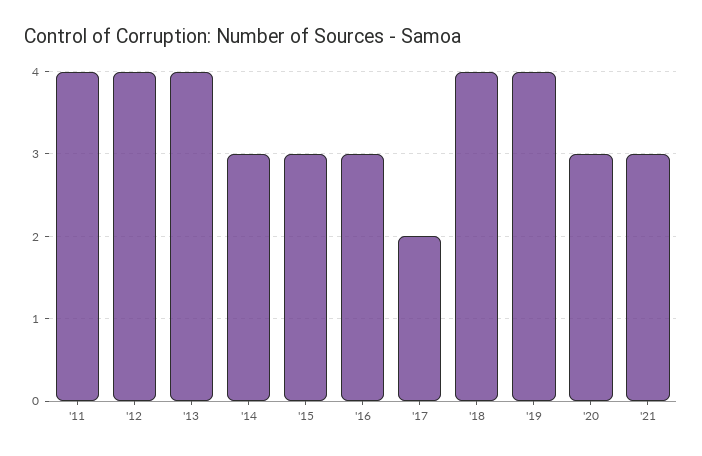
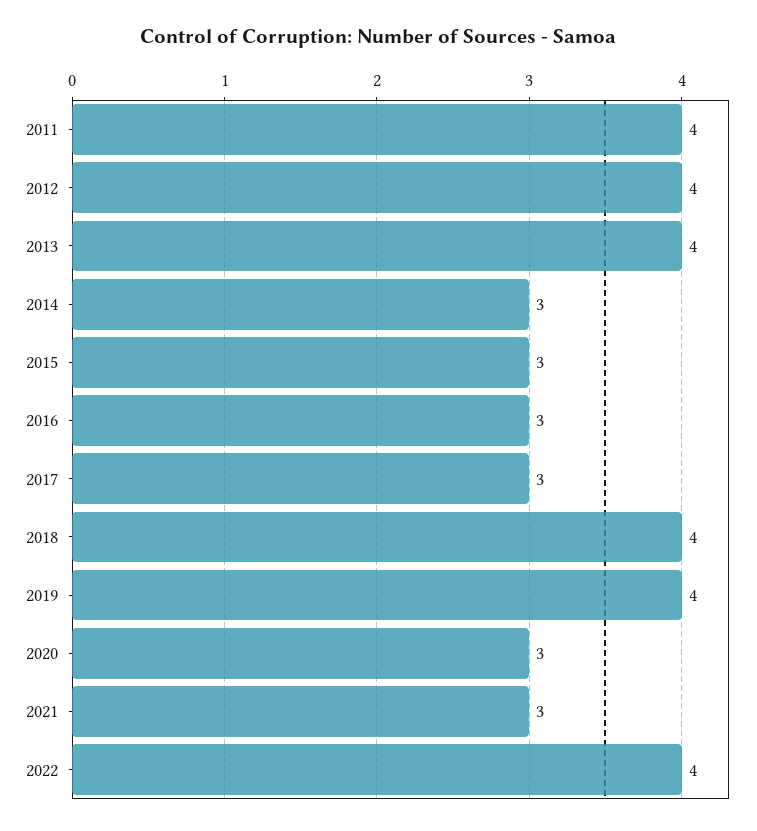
'17: 2 -> 3
2022: none -> 4

